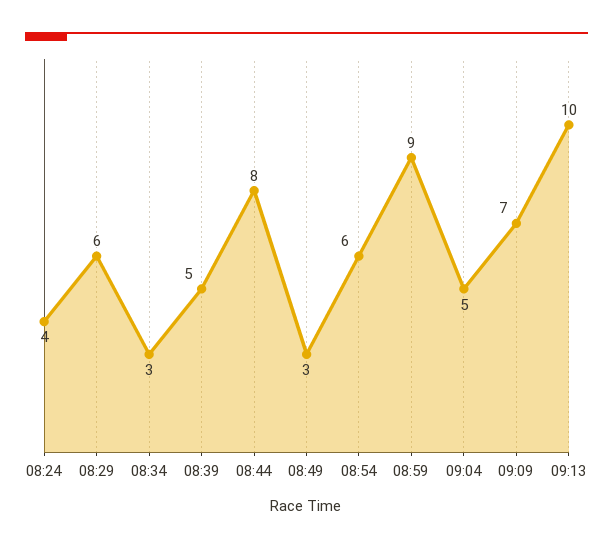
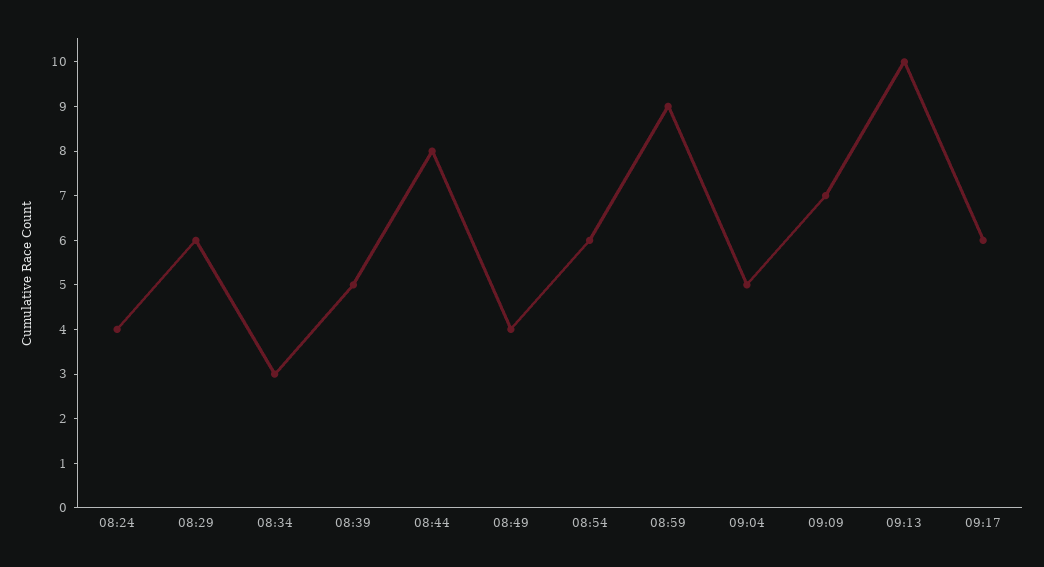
08:49: 3 -> 4
09:17: none -> 6

